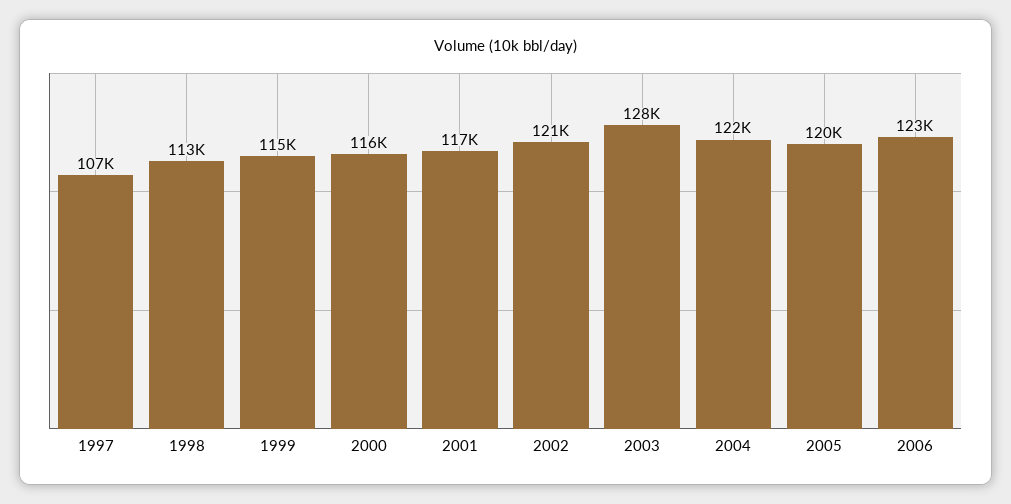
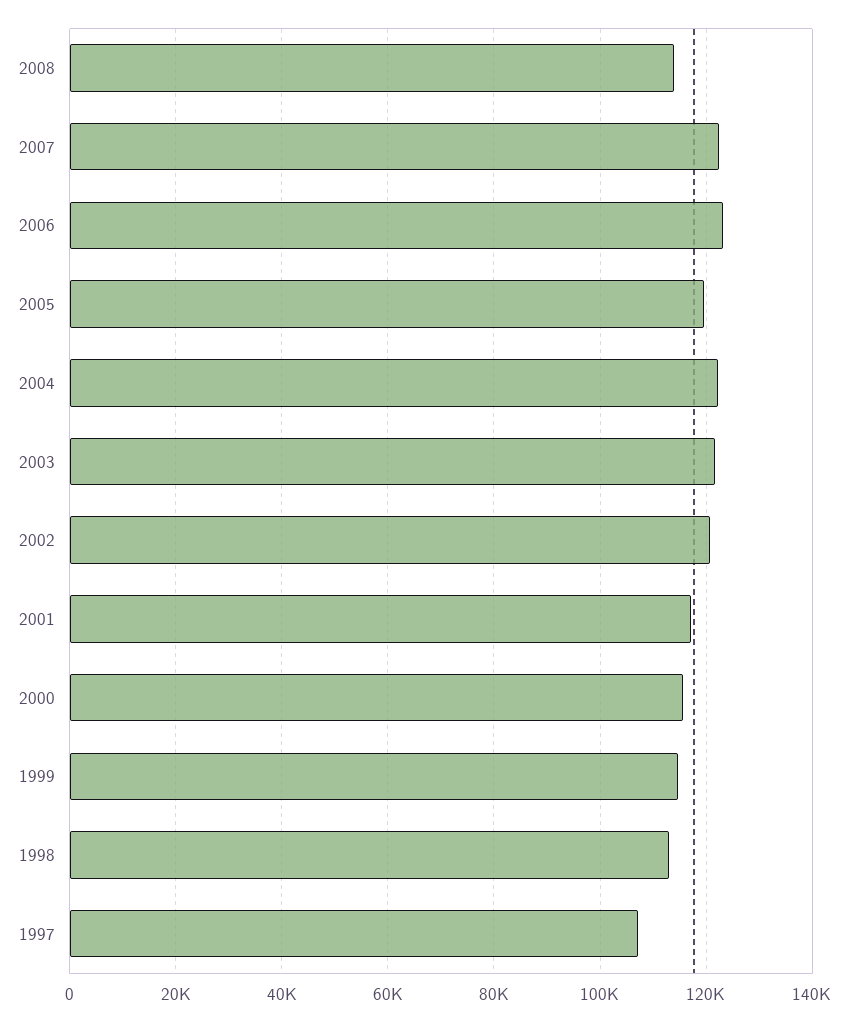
2003: 128000 -> 122000
2008: none -> 114000
2007: none -> 122000

